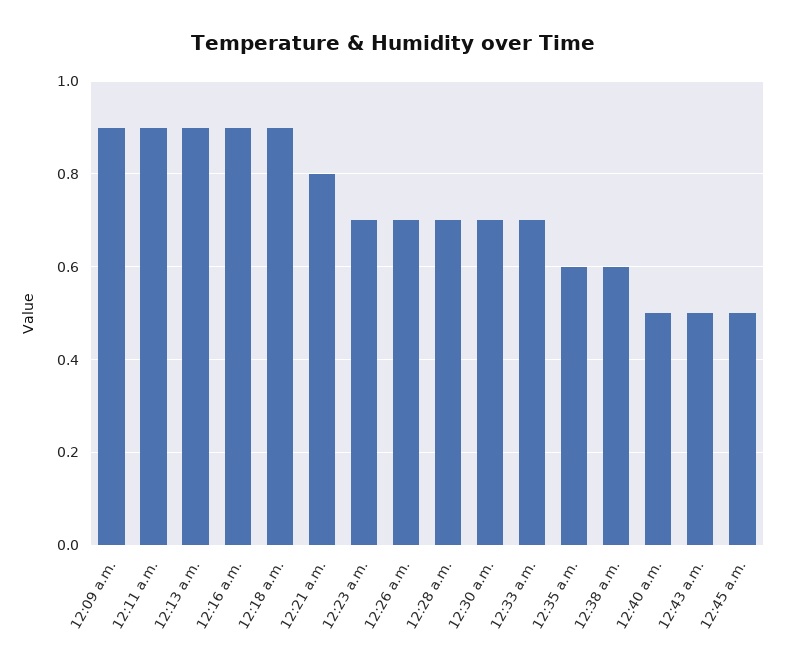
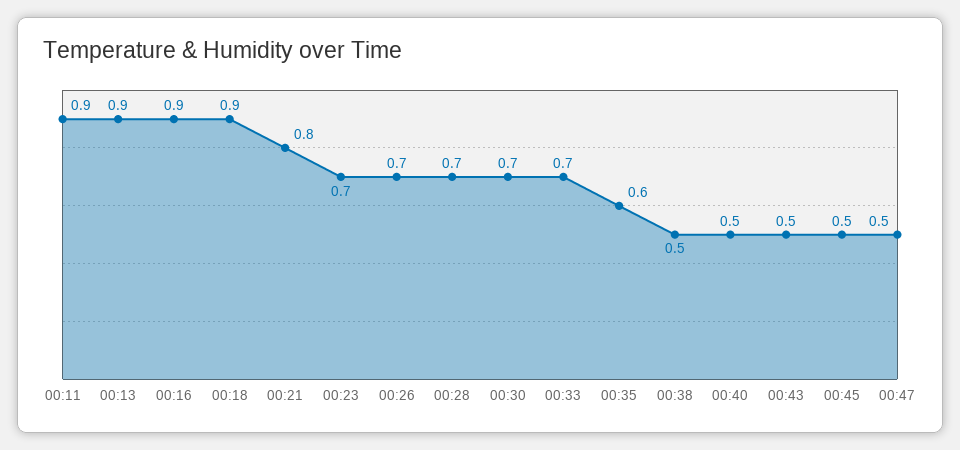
12:09 a.m.: 0.9 -> none
12:38 a.m.: 0.6 -> 0.5
00:47: none -> 0.5

